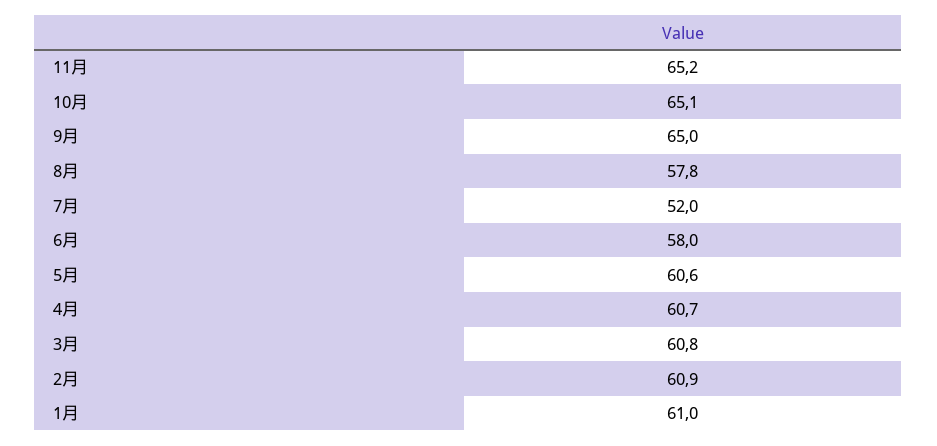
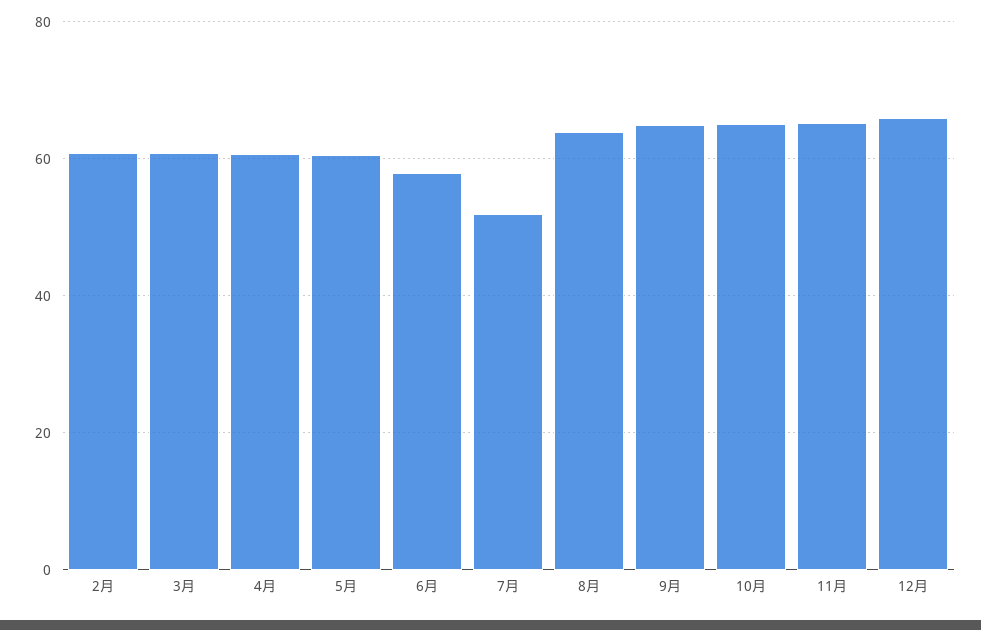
8月: 57.8 -> 64
1月: 61 -> none
12月: none -> 66

